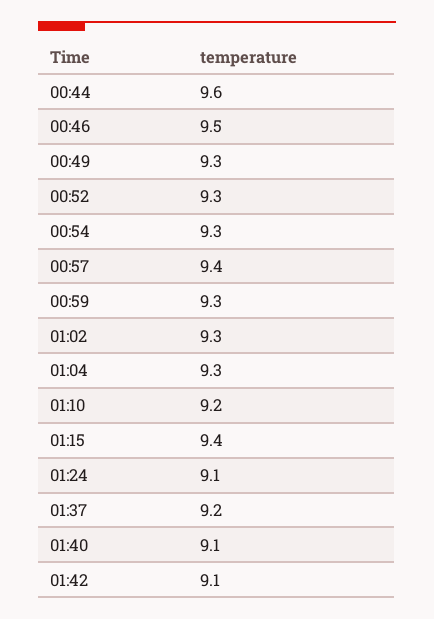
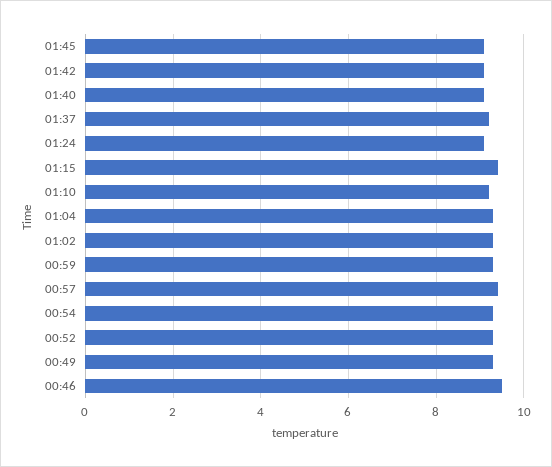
00:44: 9.6 -> none
01:45: none -> 9

